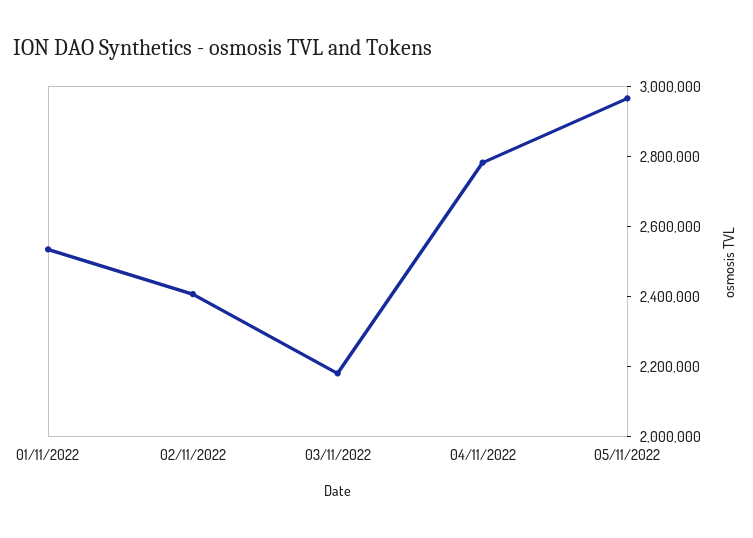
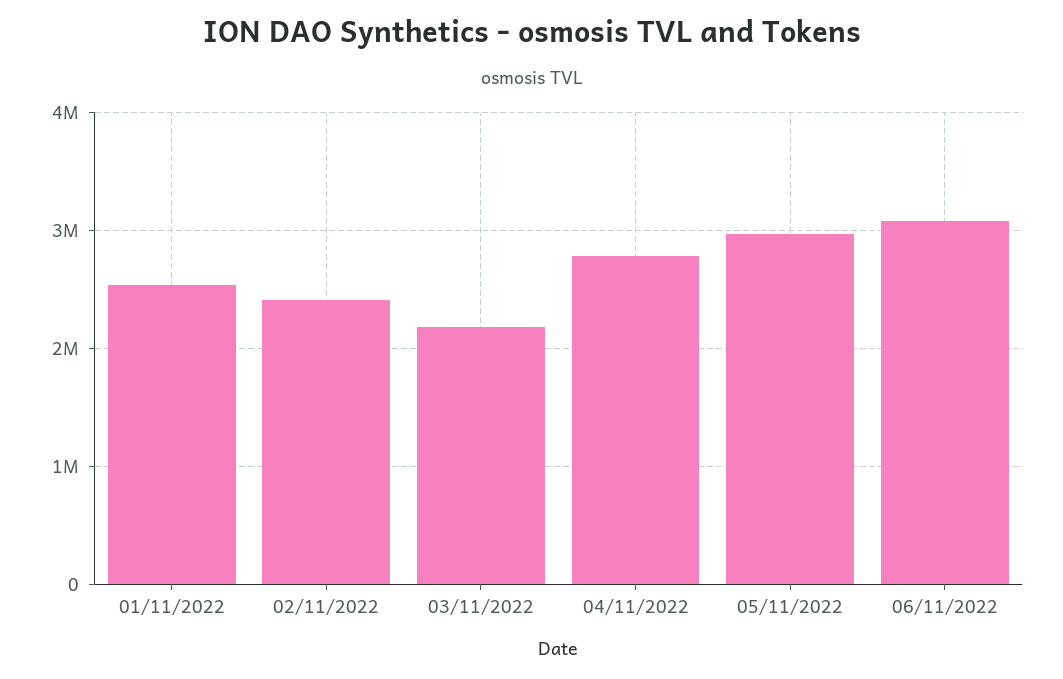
06/11/2022: none -> 3100000

